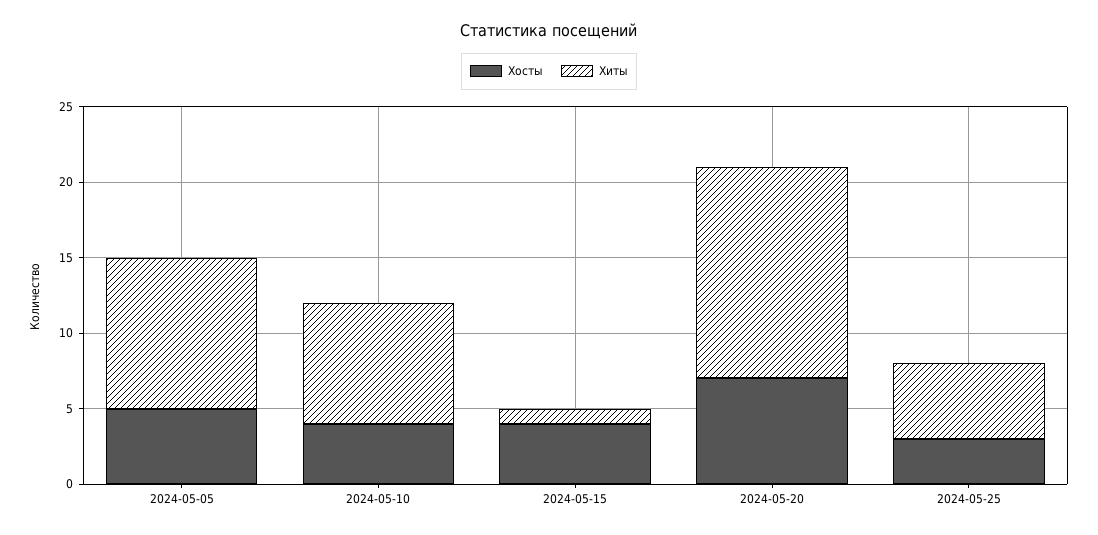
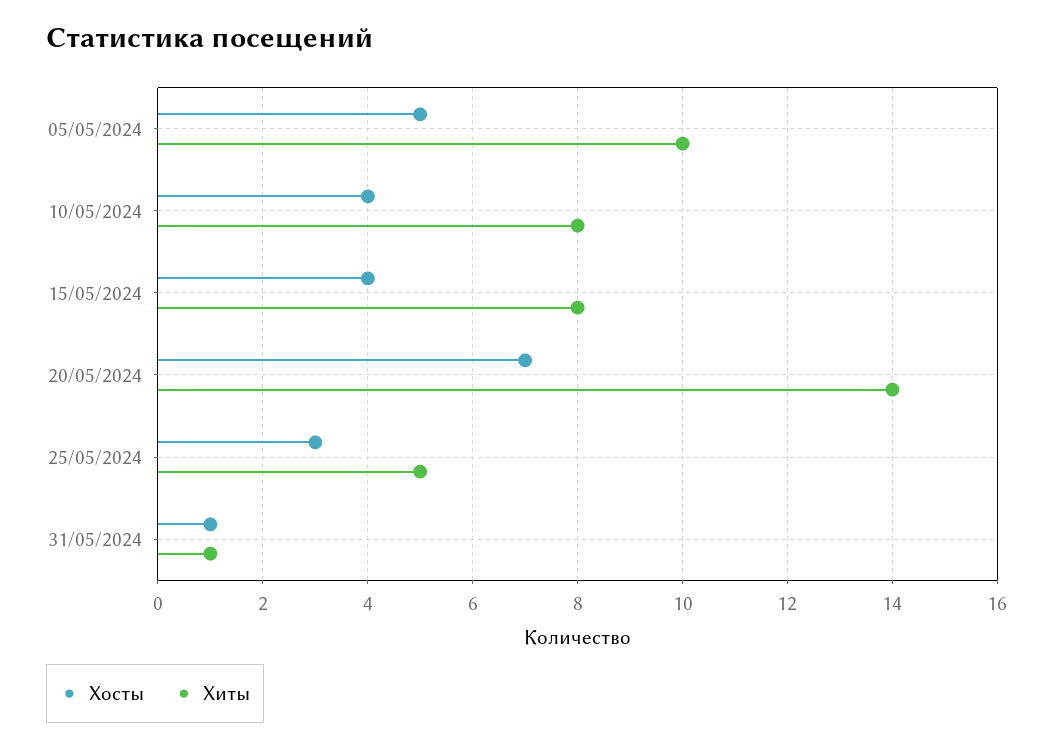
Хиты, 2024-05-15: 1 -> 8
Хосты, 31/05/2024: none -> 1
Хиты, 31/05/2024: none -> 1

